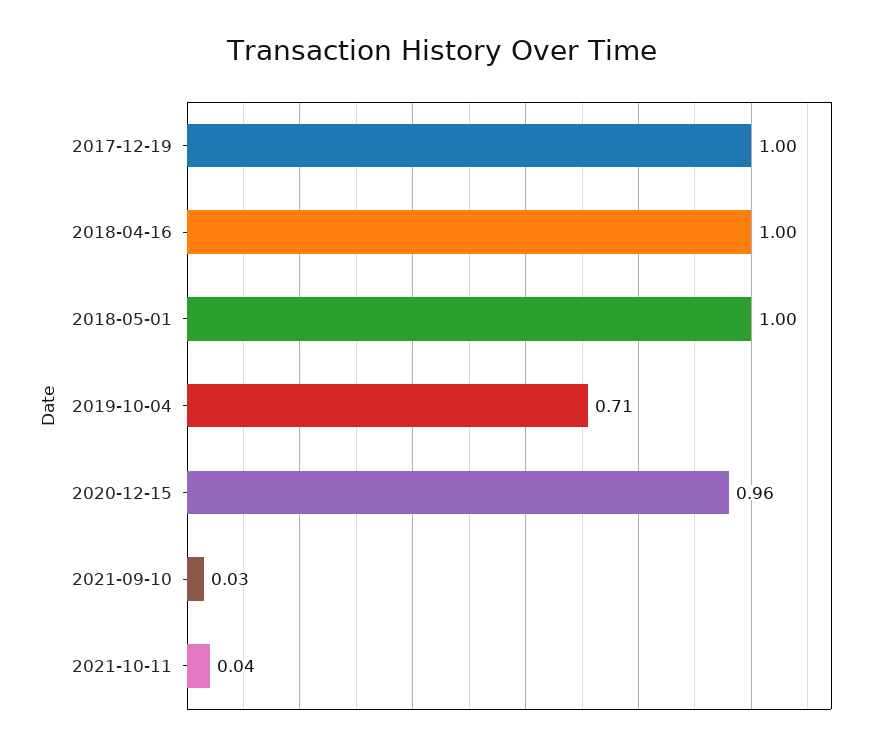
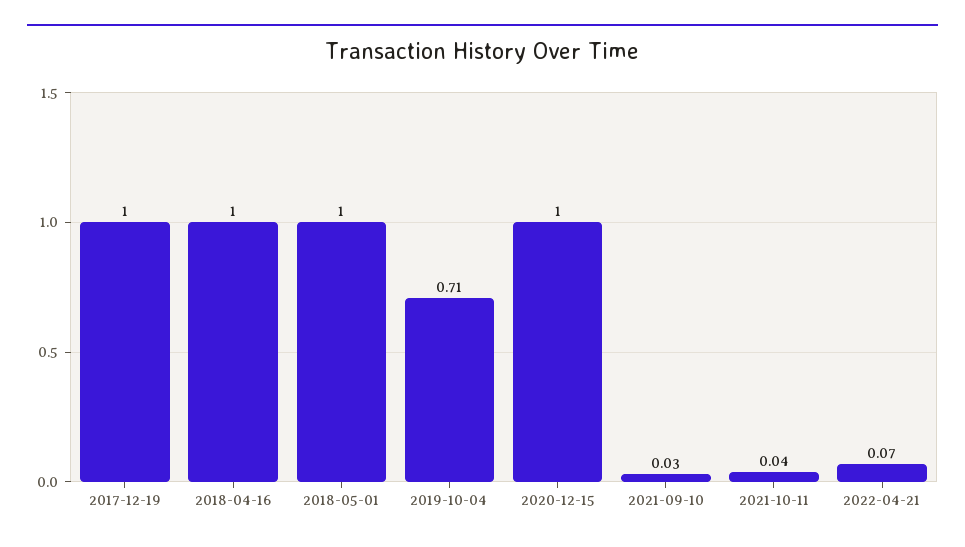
2020-12-15: 0.96 -> 1
2022-04-21: none -> 0.07

